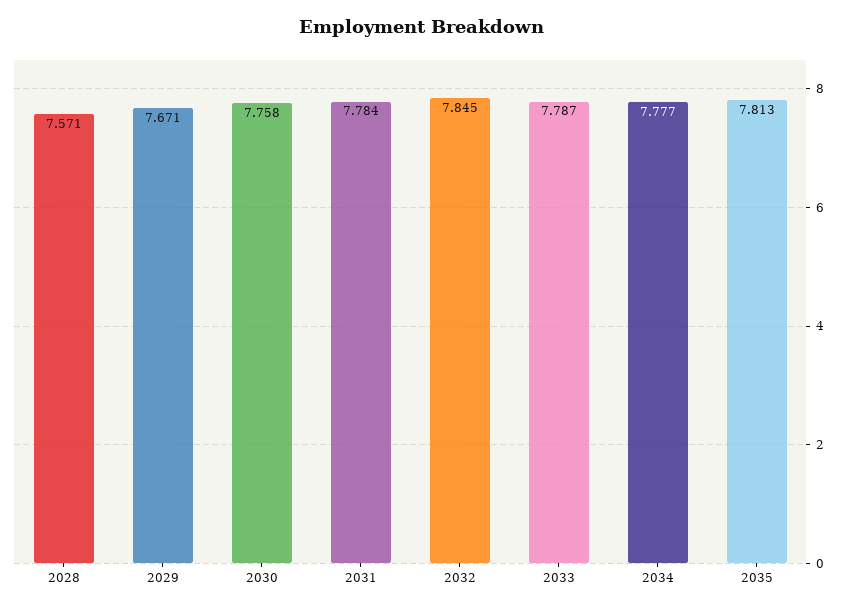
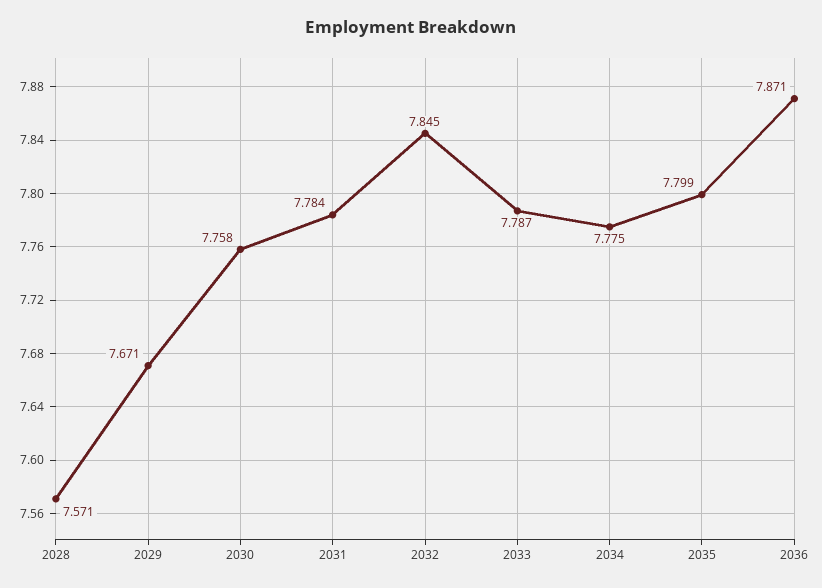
2034: 7.777 -> 7.775
2035: 7.813 -> 7.799
2036: none -> 7.871

